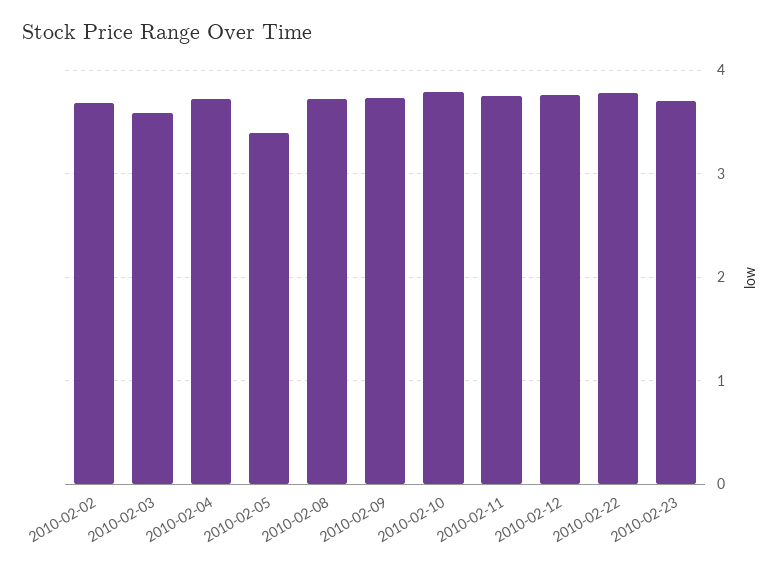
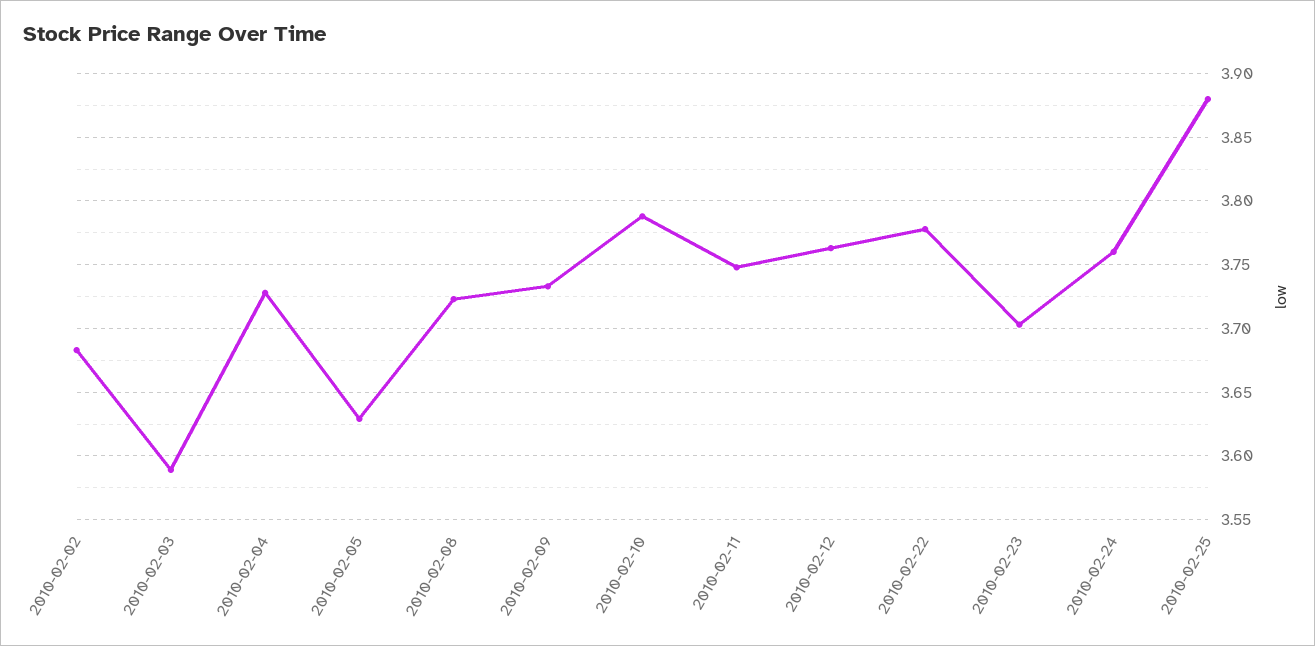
2010-02-05: 3.4 -> 3.63
2010-02-24: none -> 3.76
2010-02-25: none -> 3.88

